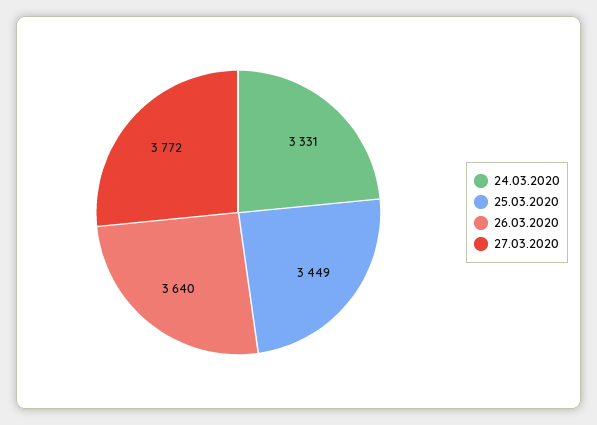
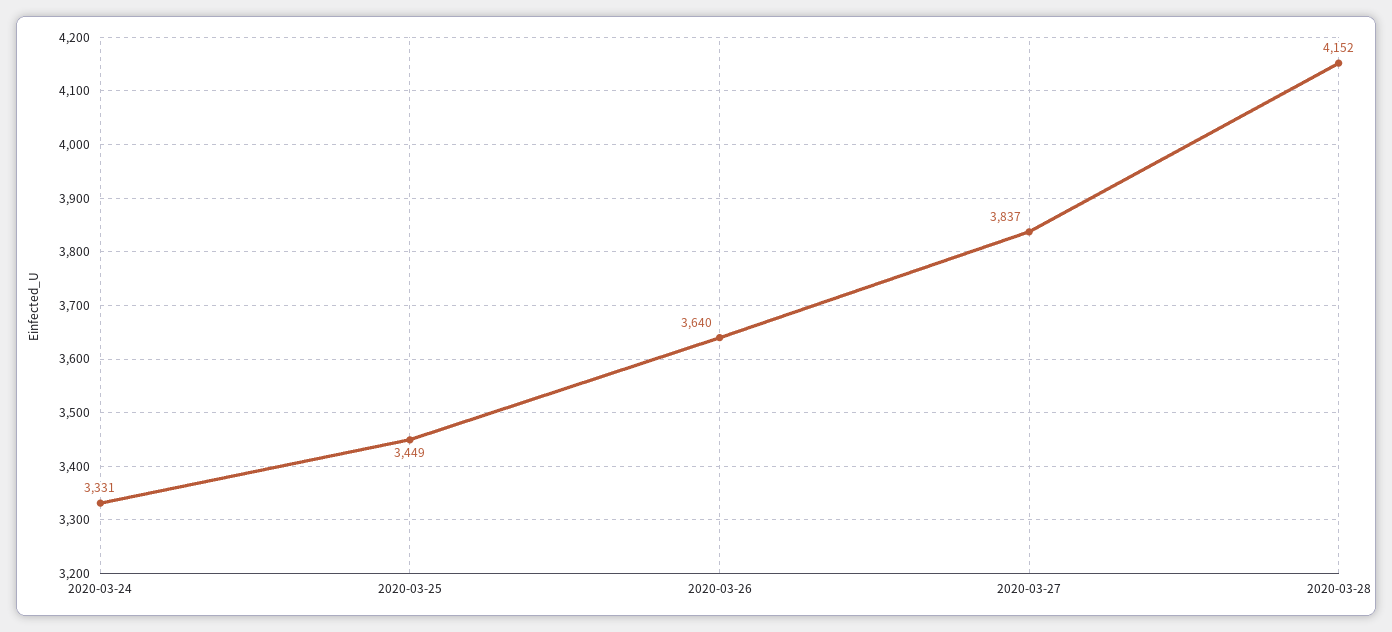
27.03.2020: 3772 -> 3837
2020-03-28: none -> 4152

